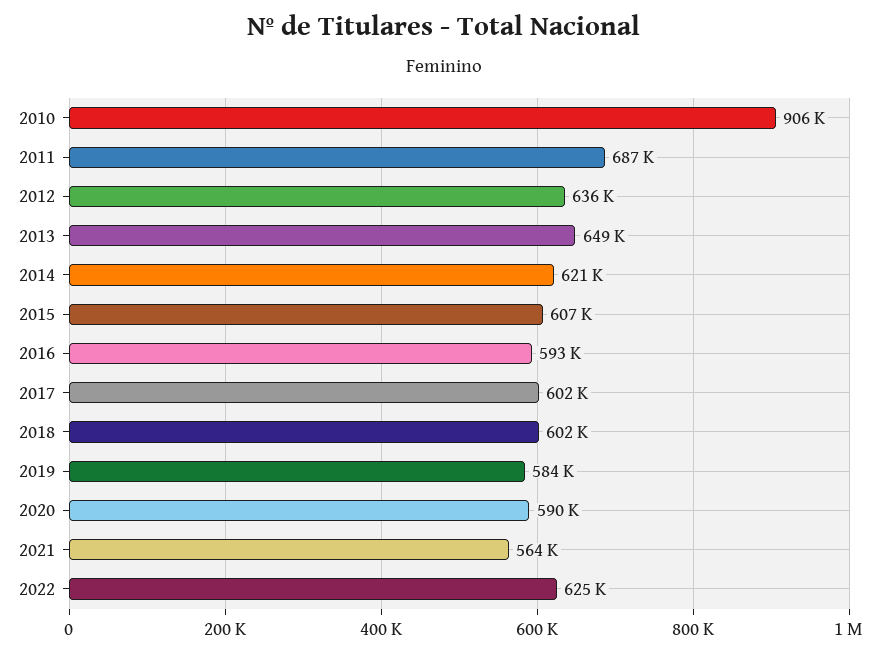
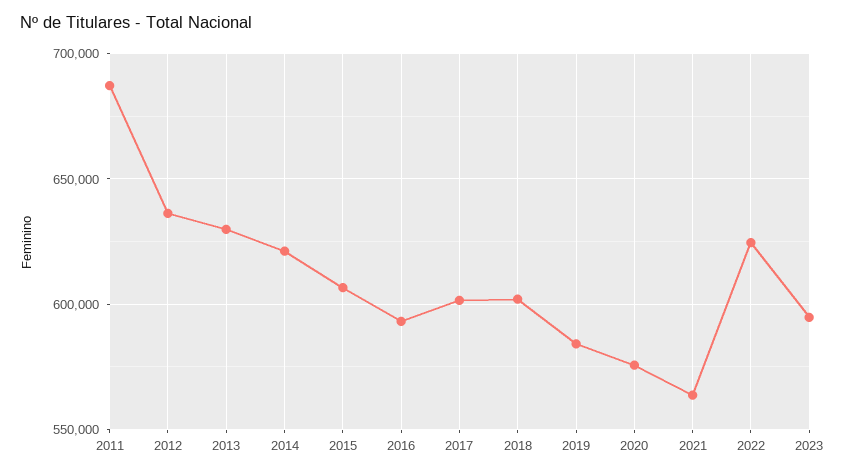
2010: 906000 -> none
2013: 649000 -> 630000
2020: 590000 -> 575000
2023: none -> 595000

